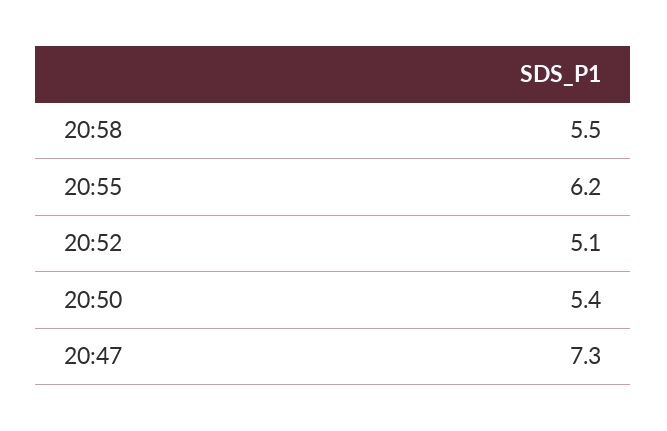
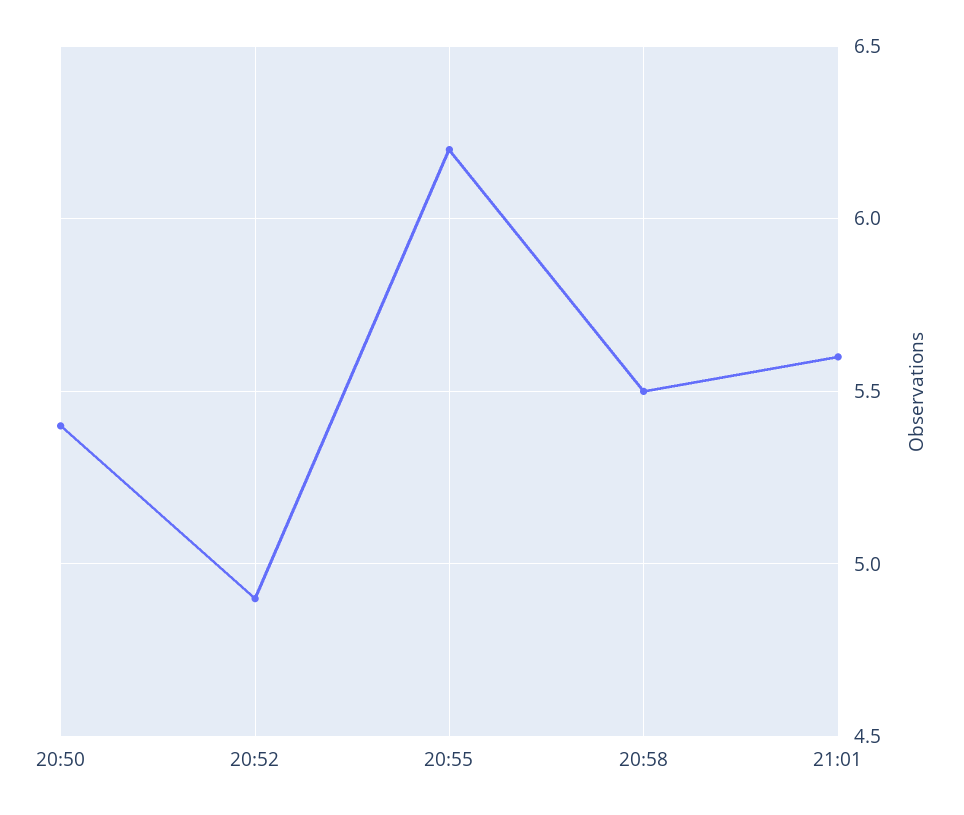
20:52: 5.1 -> 4.9
20:47: 7.3 -> none
21:01: none -> 5.6

